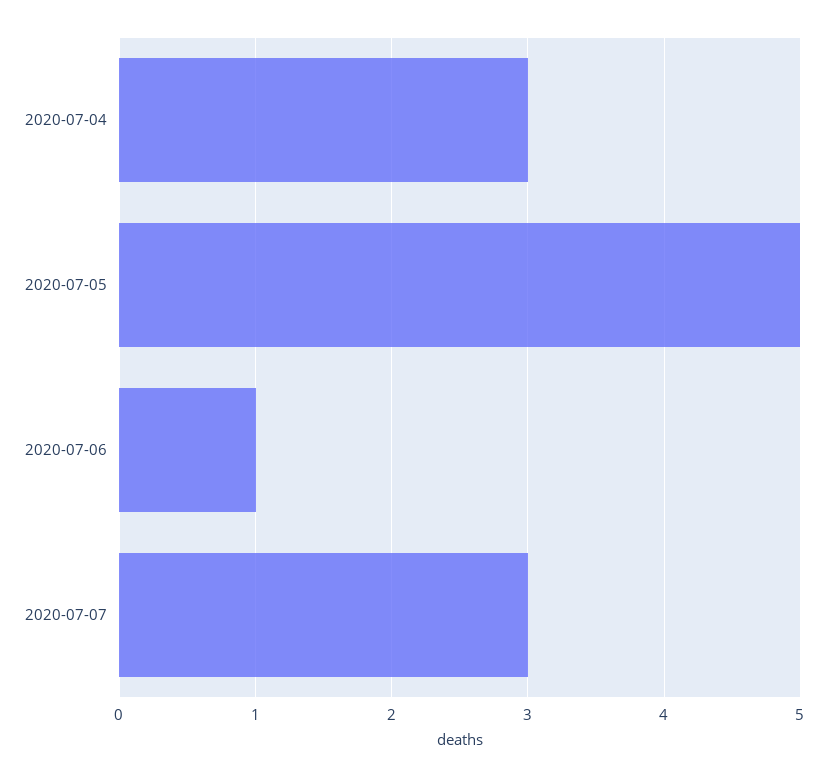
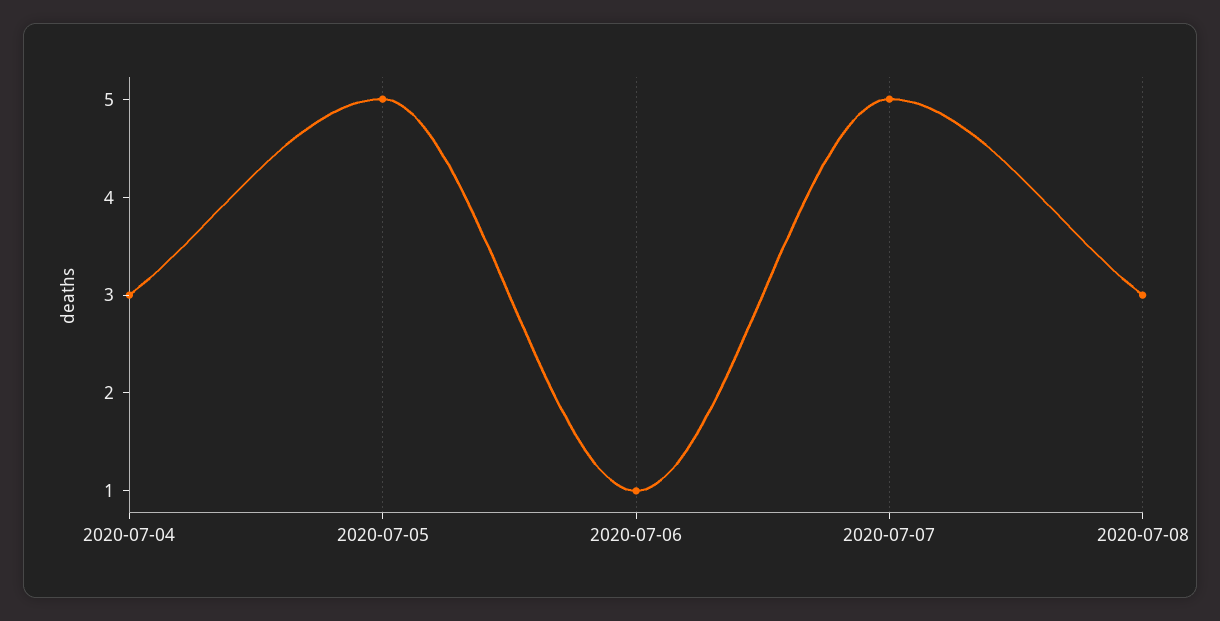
2020-07-07: 3 -> 5
2020-07-08: none -> 3

